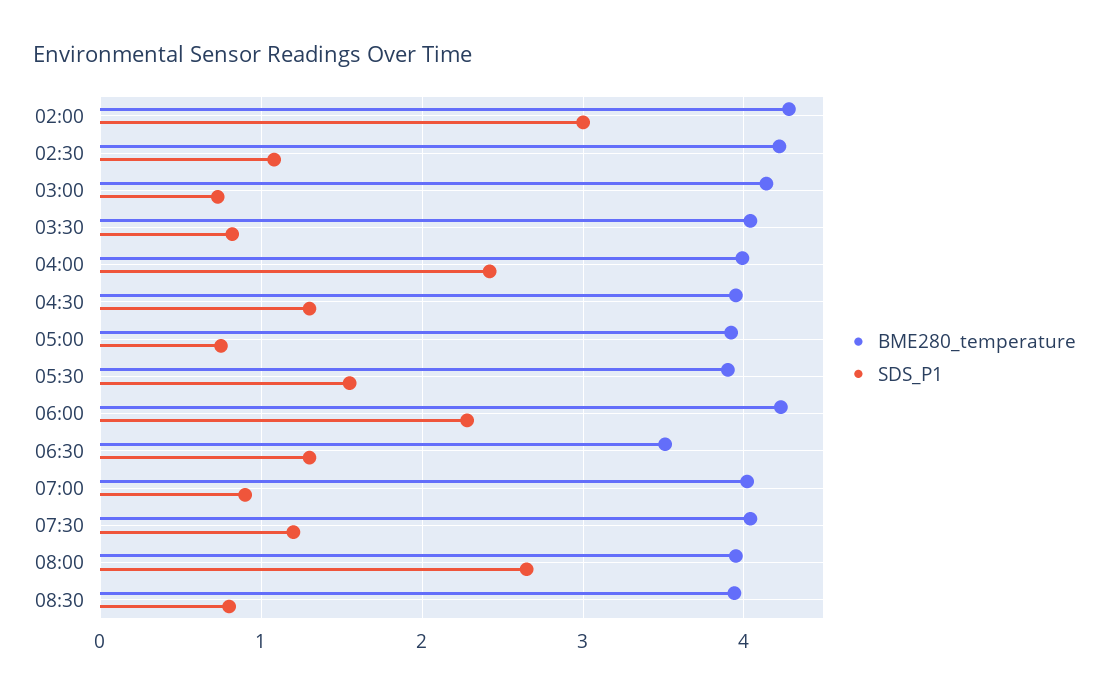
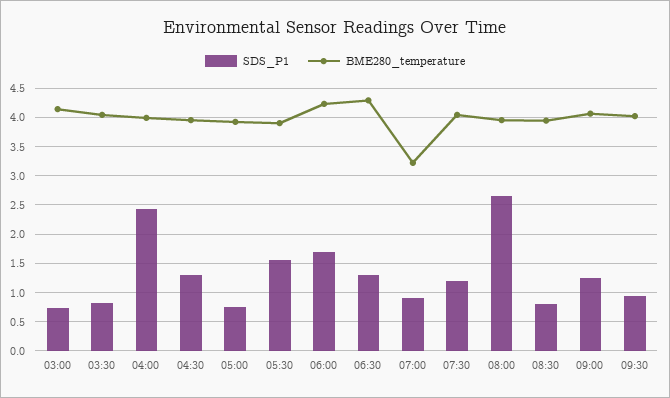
BME280_temperature, 02:00: 4.3 -> none
SDS_P1, 02:00: 3 -> none
BME280_temperature, 02:30: 4.2 -> none
SDS_P1, 02:30: 1.1 -> none
SDS_P1, 06:00: 2.3 -> 1.75
BME280_temperature, 06:30: 3.5 -> 4.25
BME280_temperature, 07:00: 4 -> 3.25
SDS_P1, 09:00: none -> 1.25
BME280_temperature, 09:00: none -> 4
SDS_P1, 09:30: none -> 1
BME280_temperature, 09:30: none -> 4

